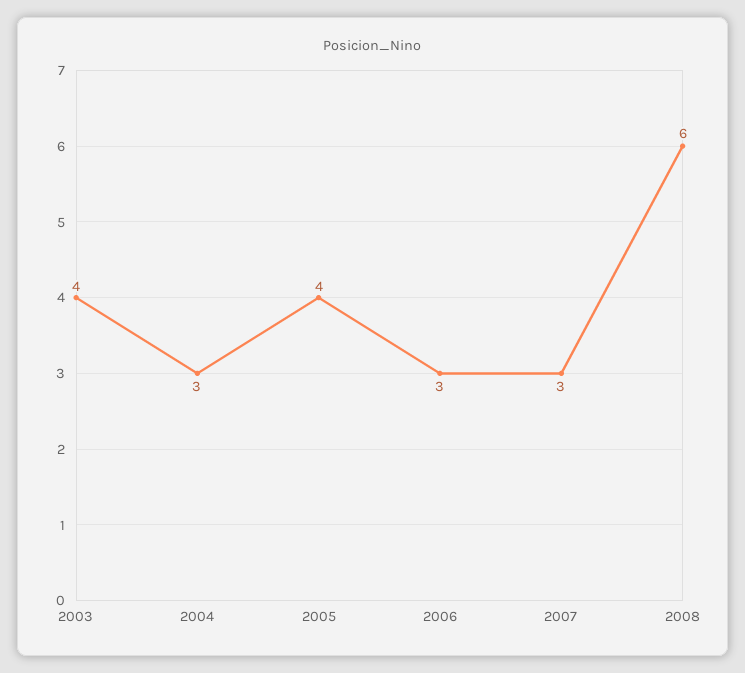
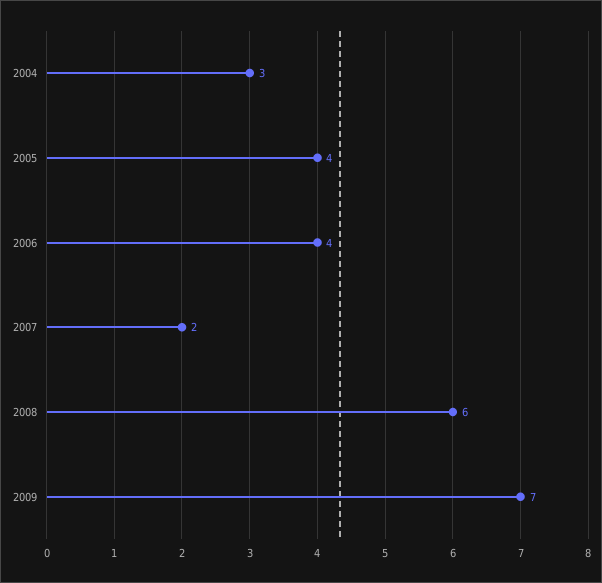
2003: 4 -> none
2006: 3 -> 4
2007: 3 -> 2
2009: none -> 7

